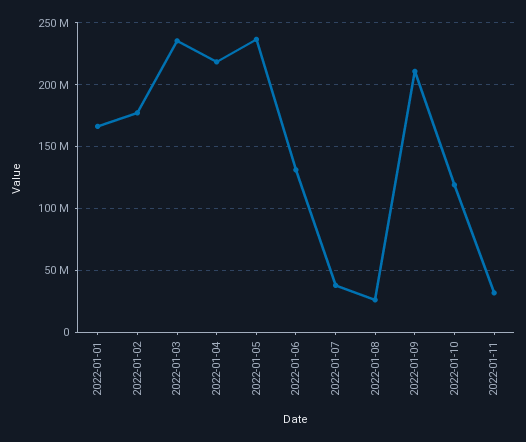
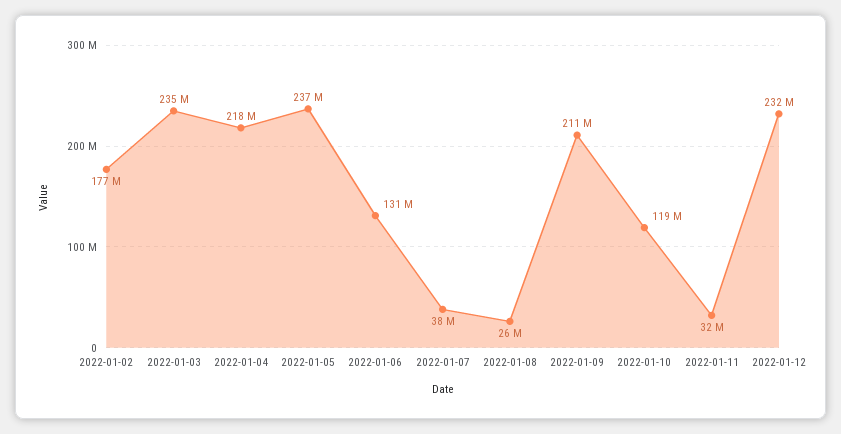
2022-01-01: 165000000 -> none
2022-01-12: none -> 232000000

